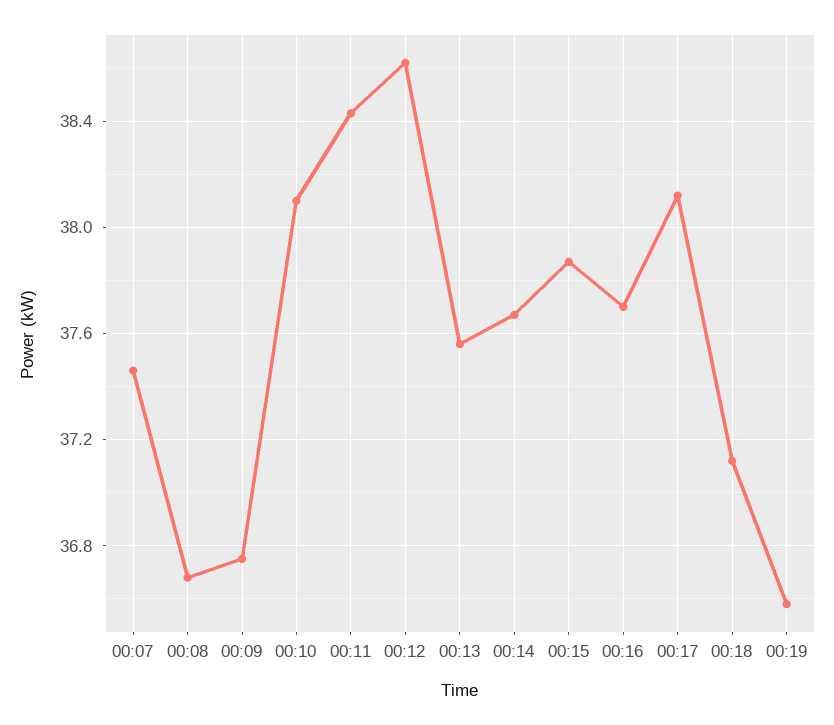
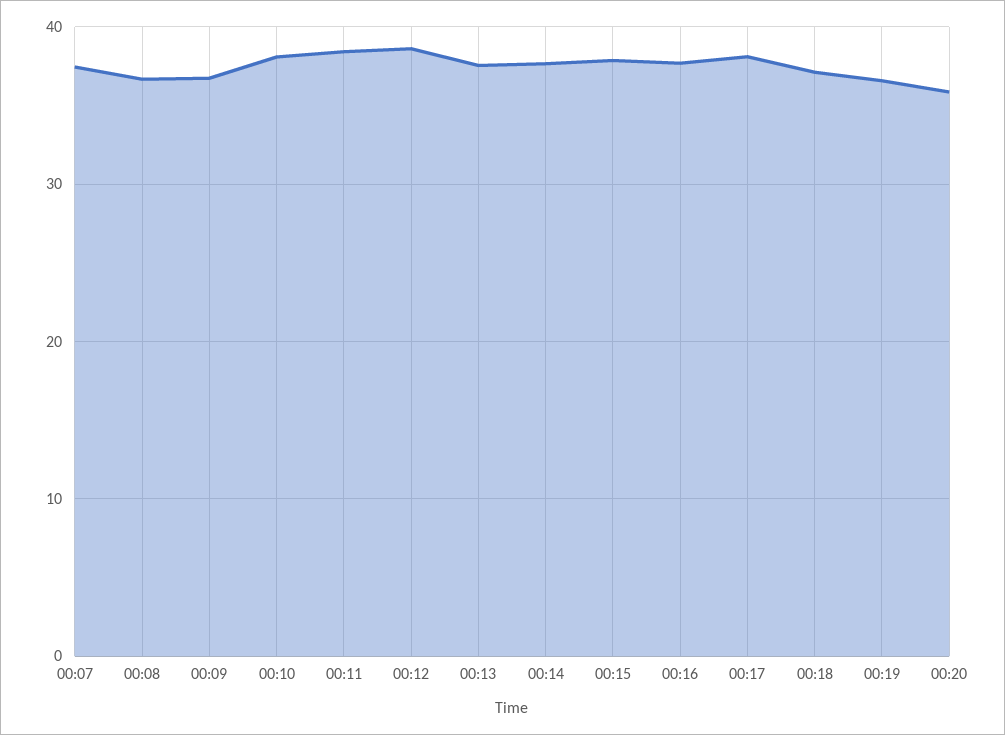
00:20: none -> 36

